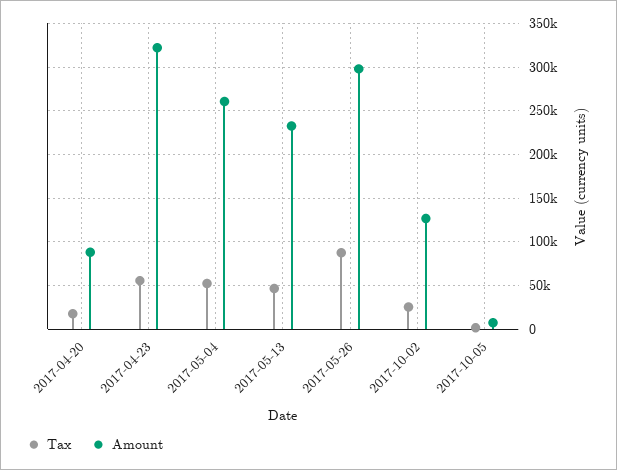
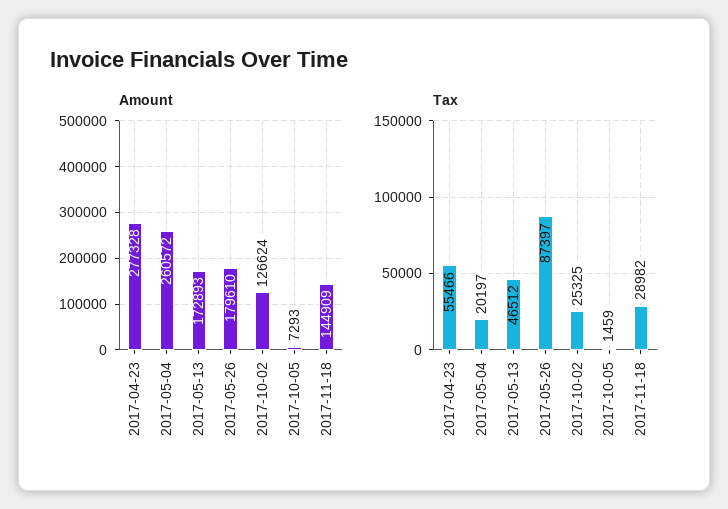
Tax, 2017-04-20: 20000 -> none
Amount, 2017-04-20: 90000 -> none
Amount, 2017-04-23: 320000 -> 277328
Tax, 2017-05-04: 50000 -> 20197
Amount, 2017-05-13: 230000 -> 172893
Amount, 2017-05-26: 300000 -> 179610
Amount, 2017-11-18: none -> 144909
Tax, 2017-11-18: none -> 28982

